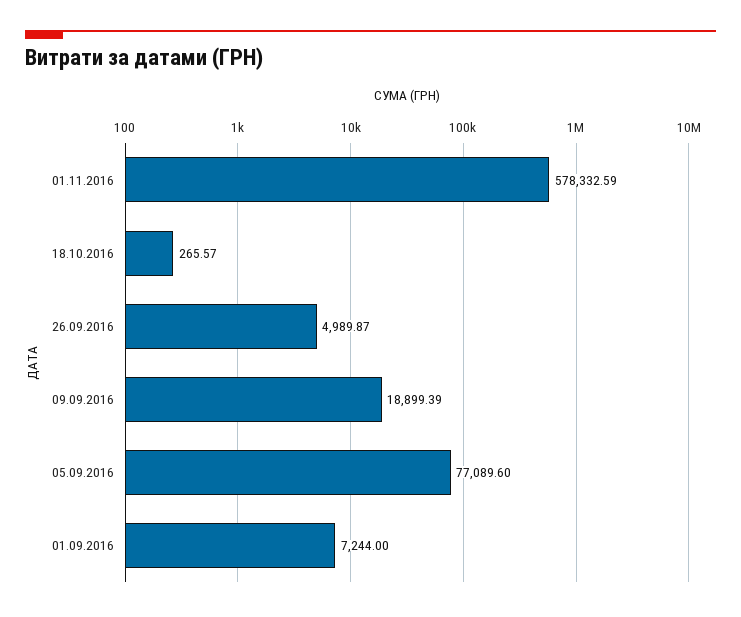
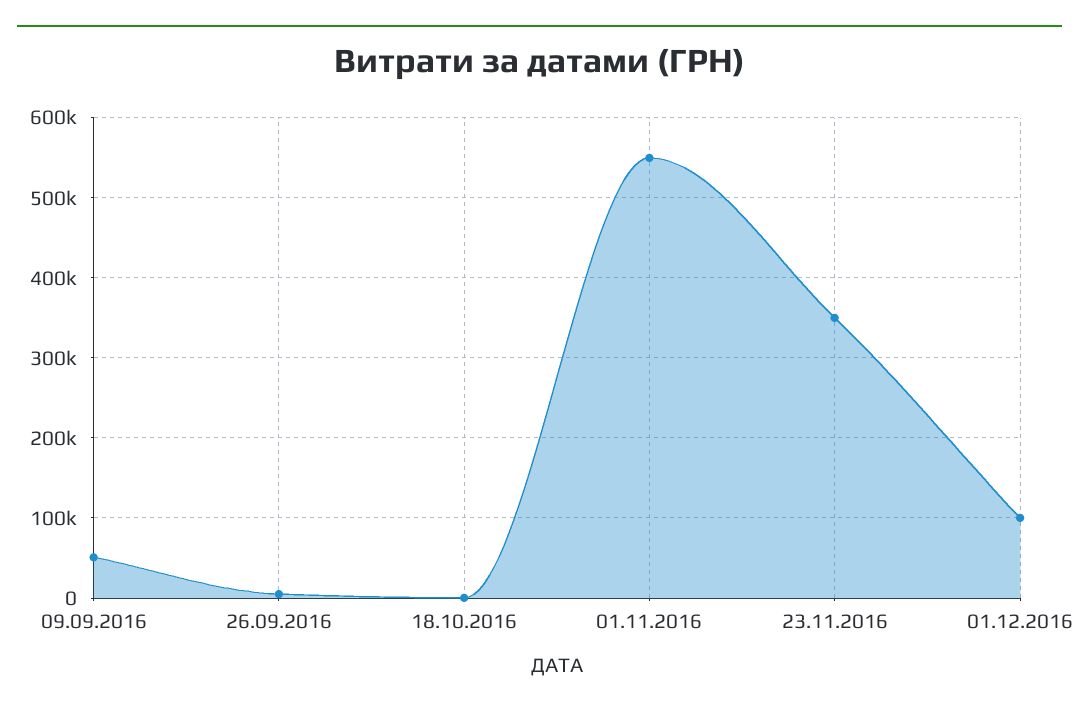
01.11.2016: 578332.59 -> 550000
09.09.2016: 18899.39 -> 50000
05.09.2016: 77089.6 -> none
01.09.2016: 7244 -> none
23.11.2016: none -> 350000
01.12.2016: none -> 100000

